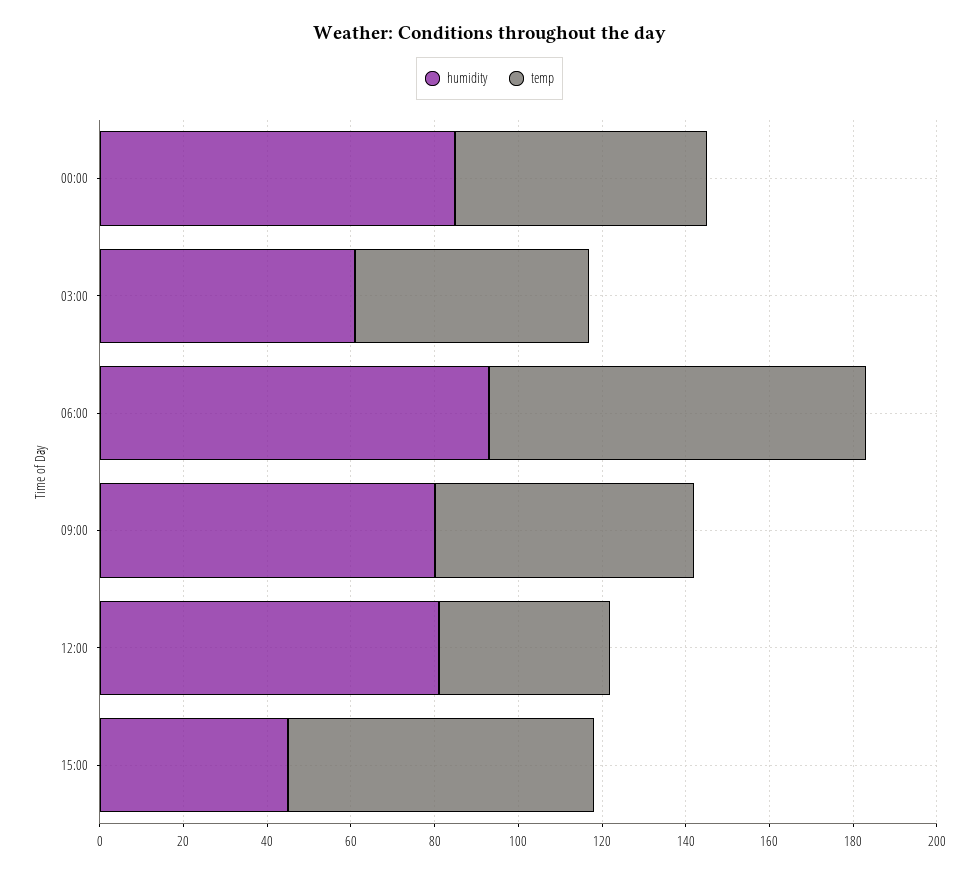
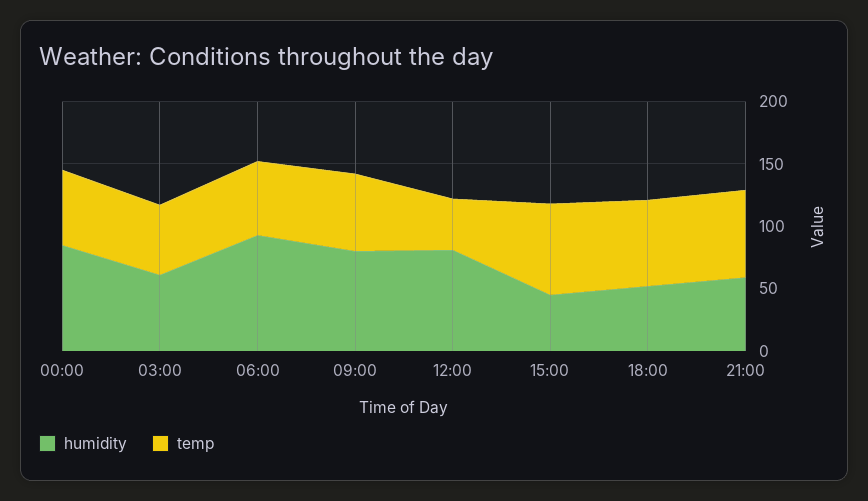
temp, 06:00: 90 -> 60
humidity, 18:00: none -> 50
temp, 18:00: none -> 70
humidity, 21:00: none -> 60
temp, 21:00: none -> 70

